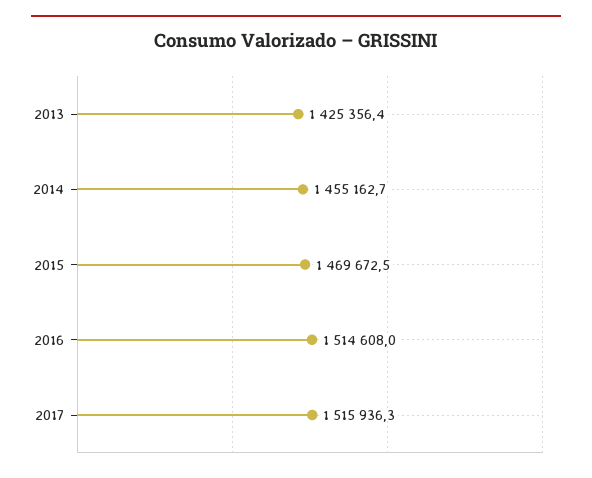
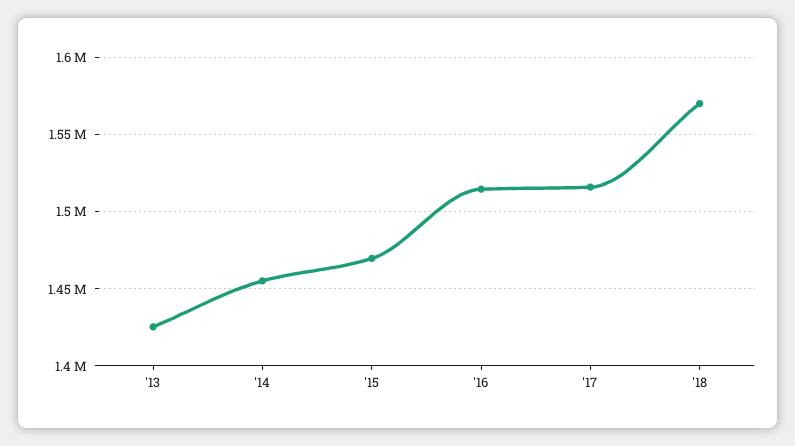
'18: none -> 1570000

